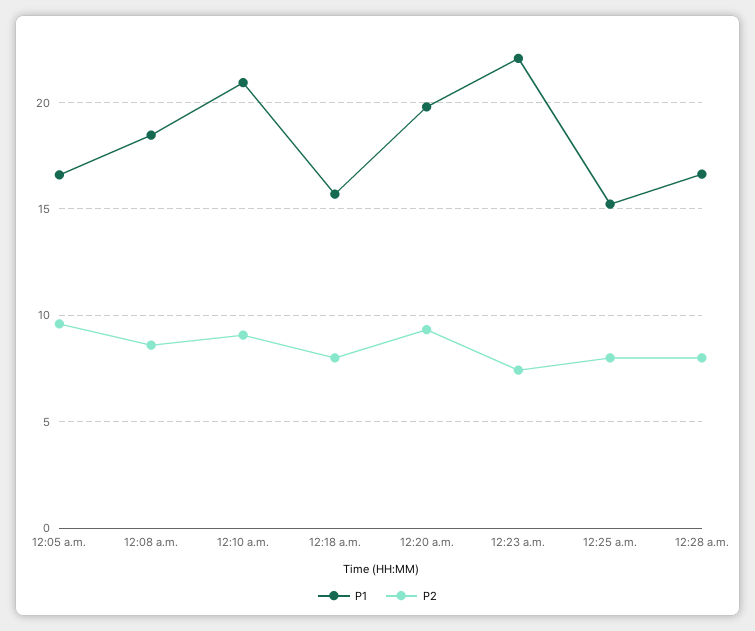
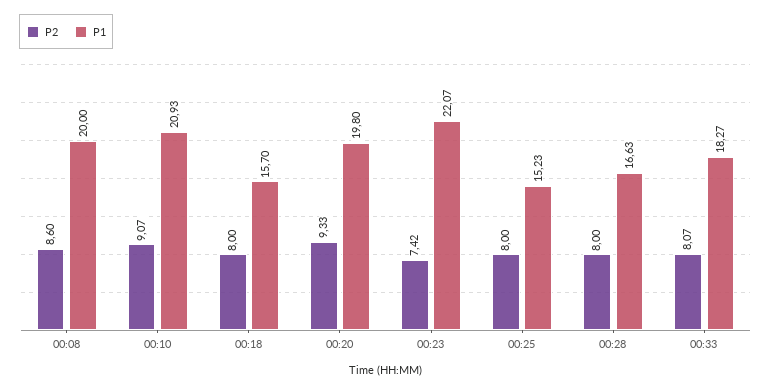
P1, 12:05 a.m.: 16.5 -> none
P2, 12:05 a.m.: 9.5 -> none
P1, 12:08 a.m.: 18.5 -> 20
P2, 00:33: none -> 8.07
P1, 00:33: none -> 18.27

